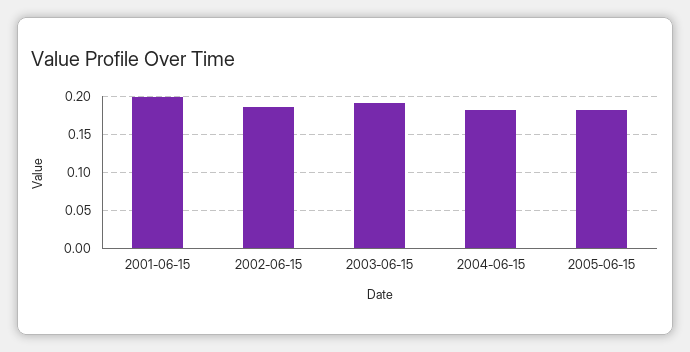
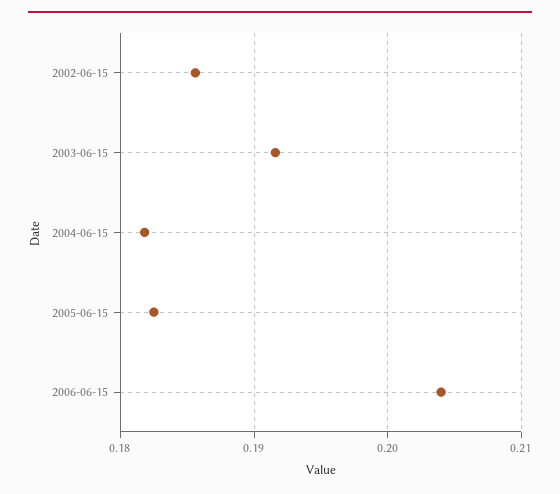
2001-06-15: 0.2 -> none
2006-06-15: none -> 0.204

